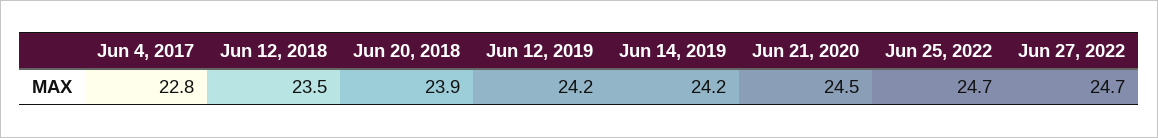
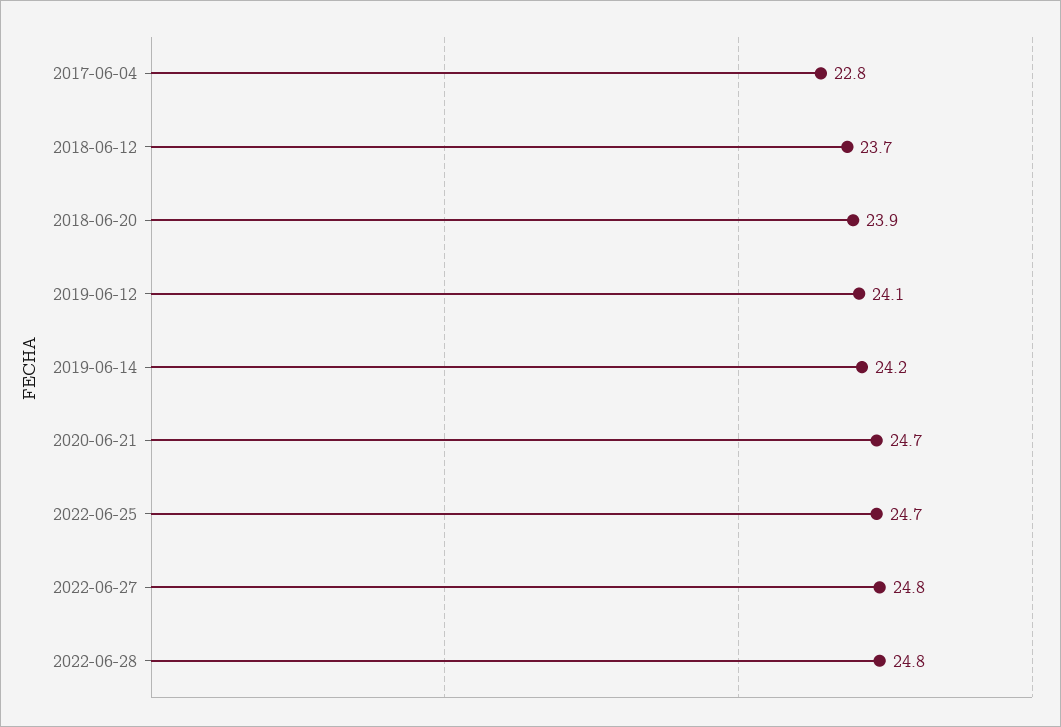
Jun 12, 2018: 23.5 -> 23.7
Jun 12, 2019: 24.2 -> 24.1
Jun 21, 2020: 24.5 -> 24.7
Jun 27, 2022: 24.7 -> 24.8
2022-06-28: none -> 24.8

